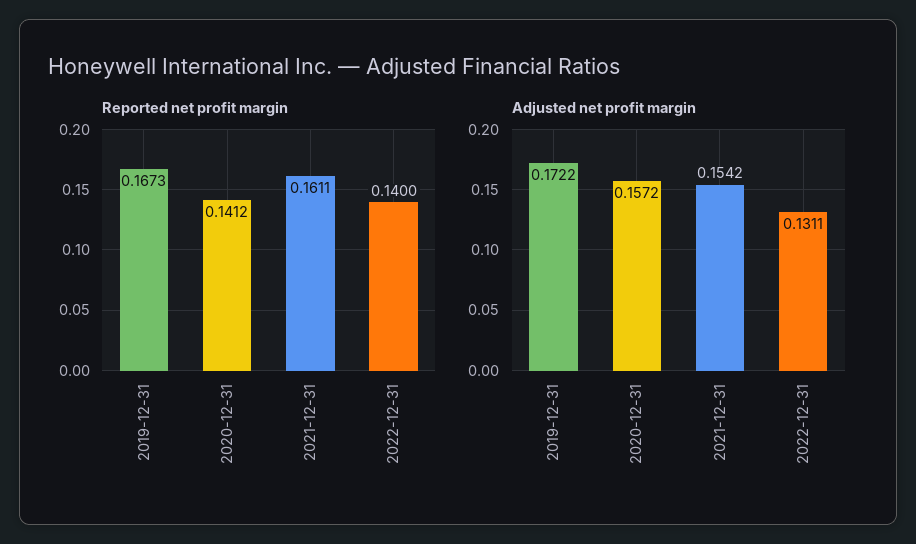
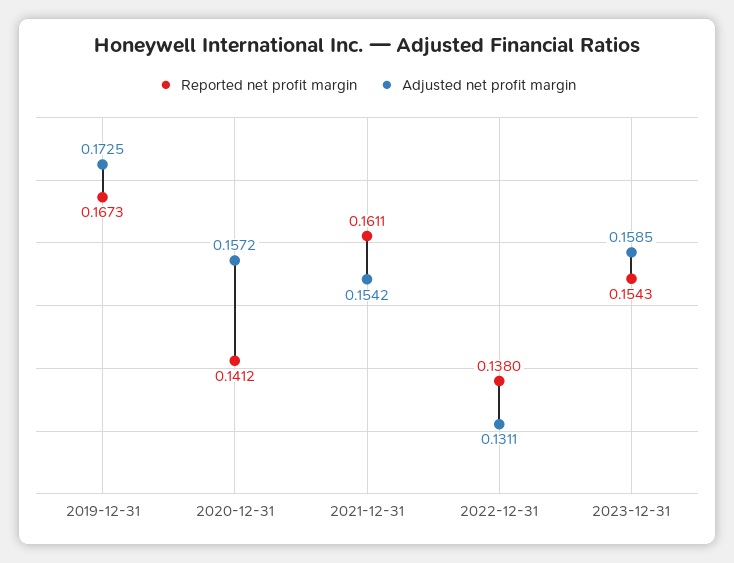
Reported net profit margin, 2022-12-31: 0.14 -> 0.138
Adjusted net profit margin, 2019-12-31: 0.1722 -> 0.1725
Reported net profit margin, 2023-12-31: none -> 0.1543
Adjusted net profit margin, 2023-12-31: none -> 0.1585

